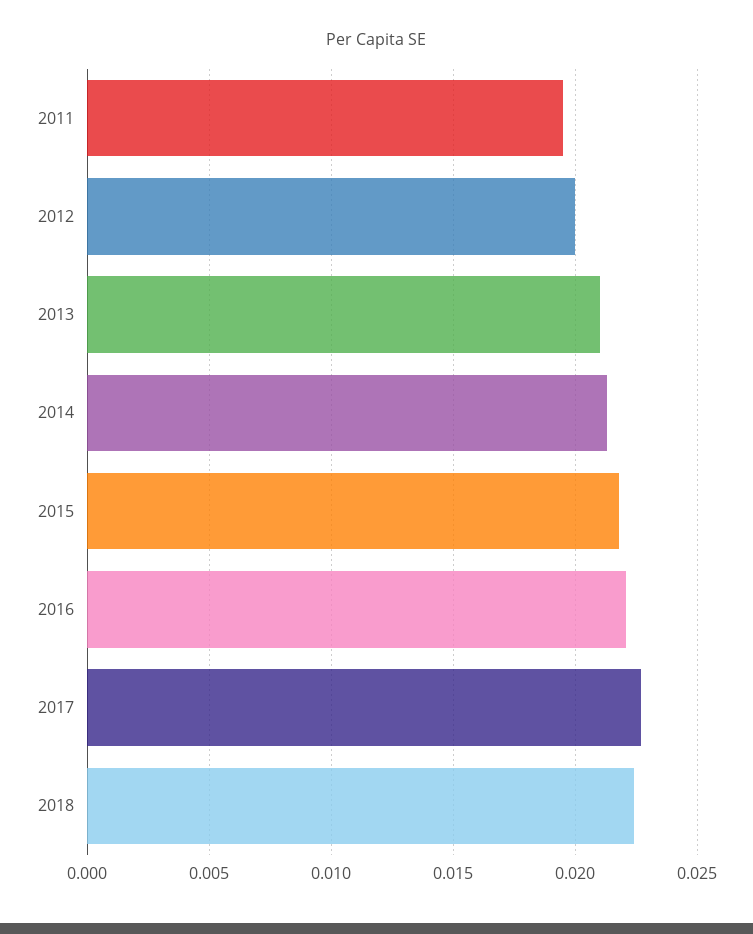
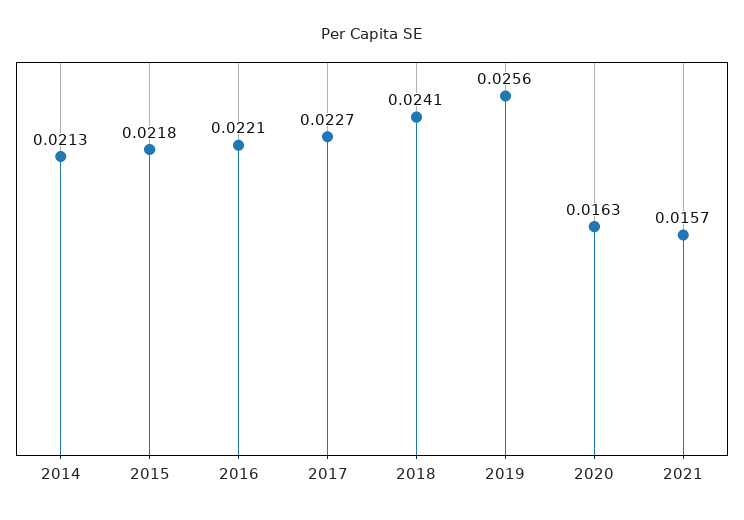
2011: 0.0195 -> none
2012: 0.02 -> none
2013: 0.021 -> none
2018: 0.0225 -> 0.0241
2019: none -> 0.0256
2020: none -> 0.0163
2021: none -> 0.0157

